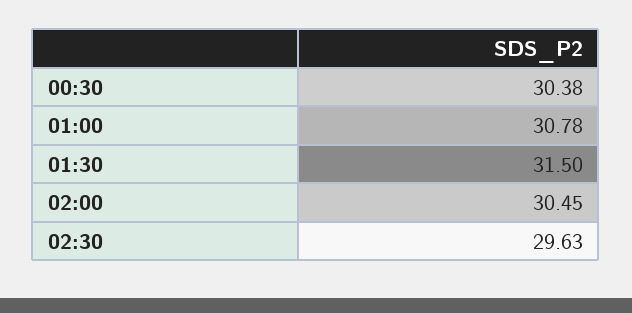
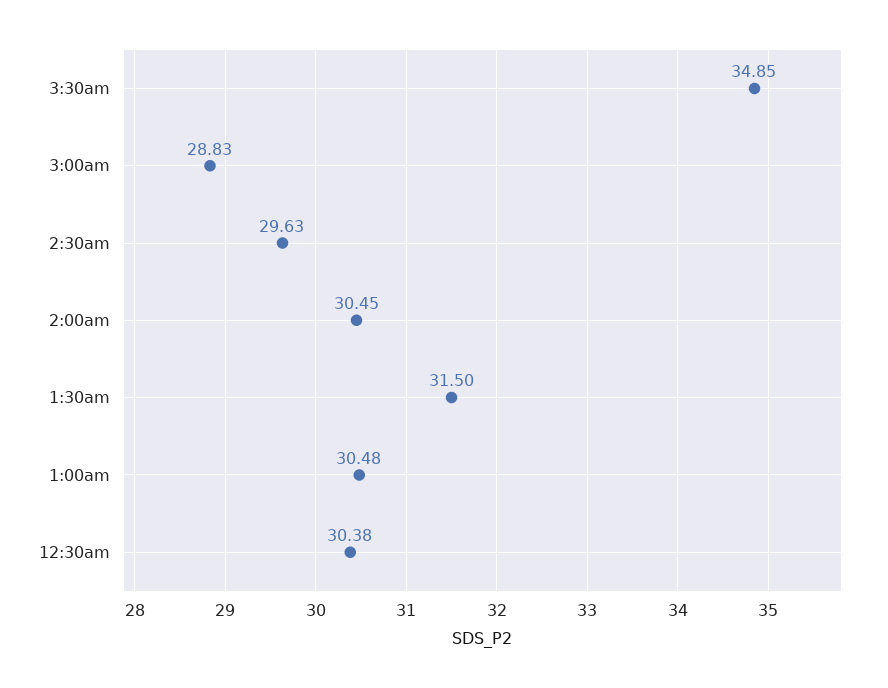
01:00: 30.78 -> 30.48
3:30am: none -> 34.85
3:00am: none -> 28.83

